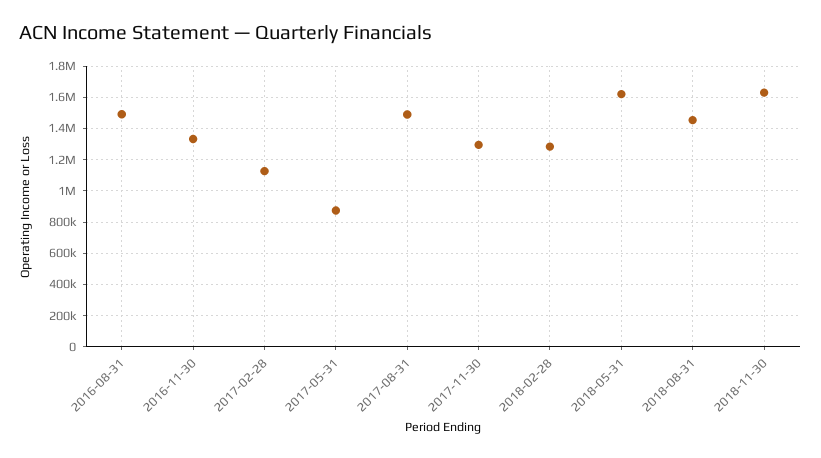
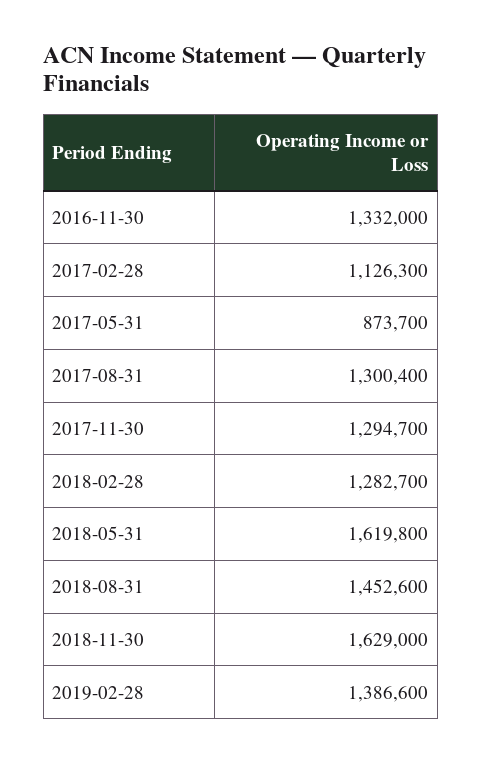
2016-08-31: 1500000 -> none
2017-08-31: 1500000 -> 1300400
2019-02-28: none -> 1386600

